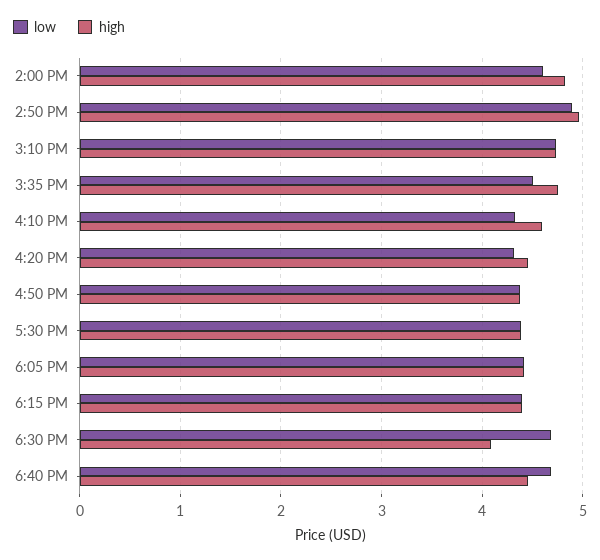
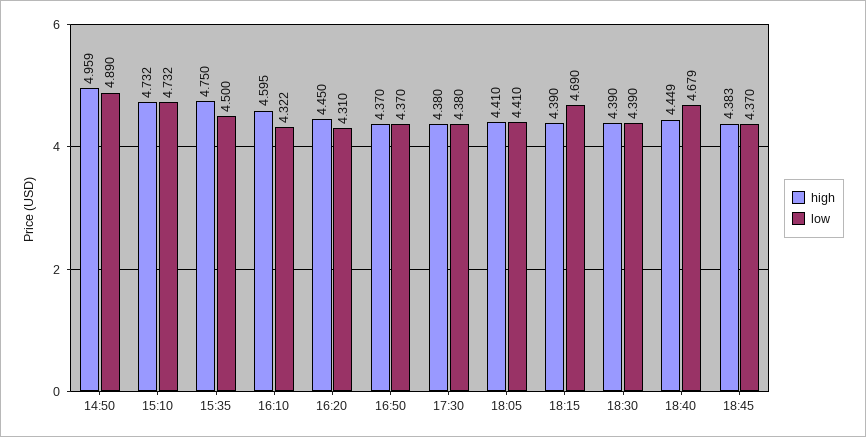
low, 2:00 PM: 4.6 -> none
high, 2:00 PM: 4.8 -> none
low, 6:15 PM: 4.4 -> 4.69
low, 6:30 PM: 4.7 -> 4.39
high, 6:30 PM: 4.1 -> 4.39
high, 18:45: none -> 4.383
low, 18:45: none -> 4.37

